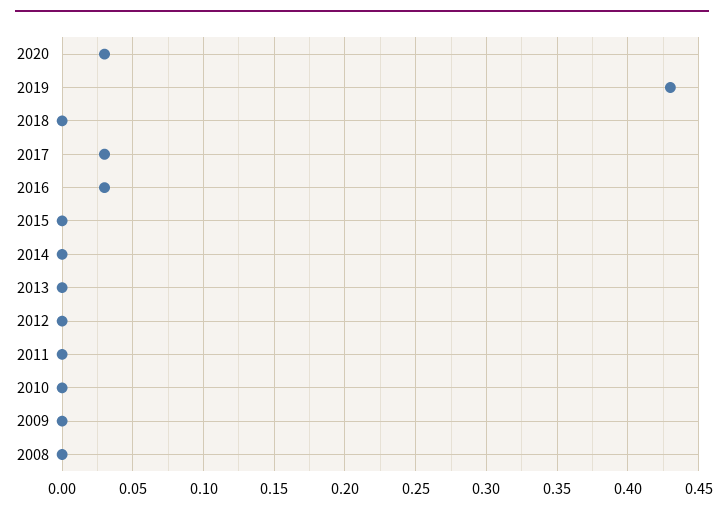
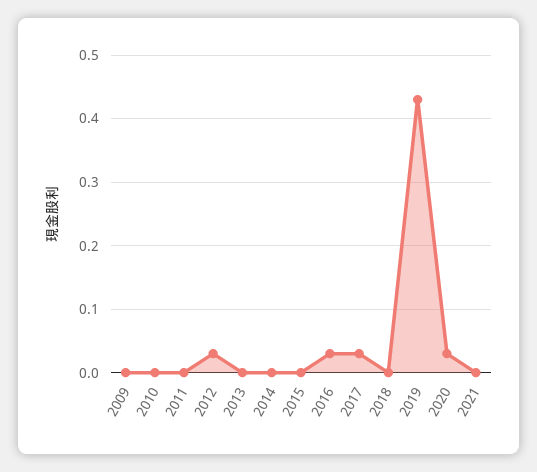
2012: 0 -> 0.03
2008: 0 -> none
2021: none -> 0

